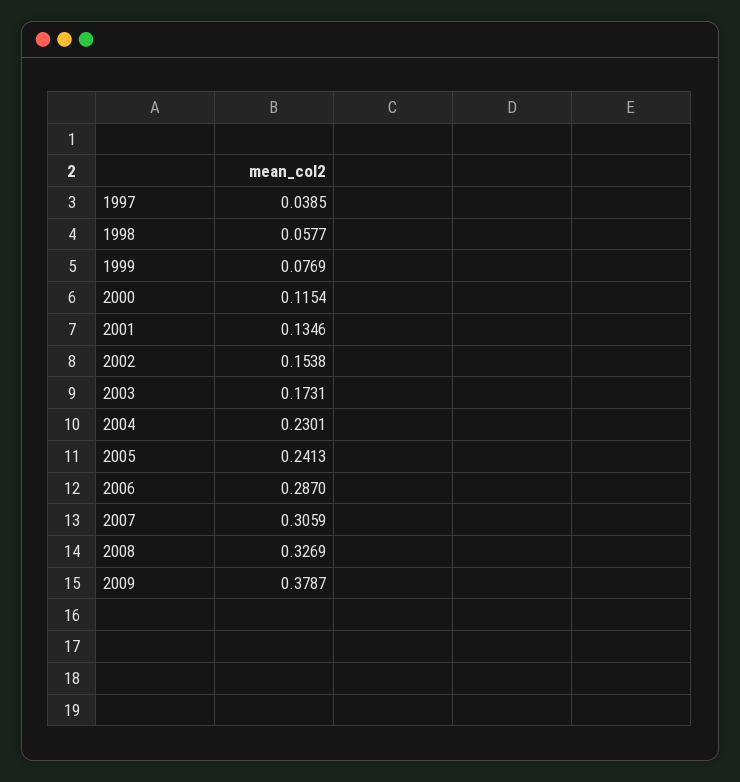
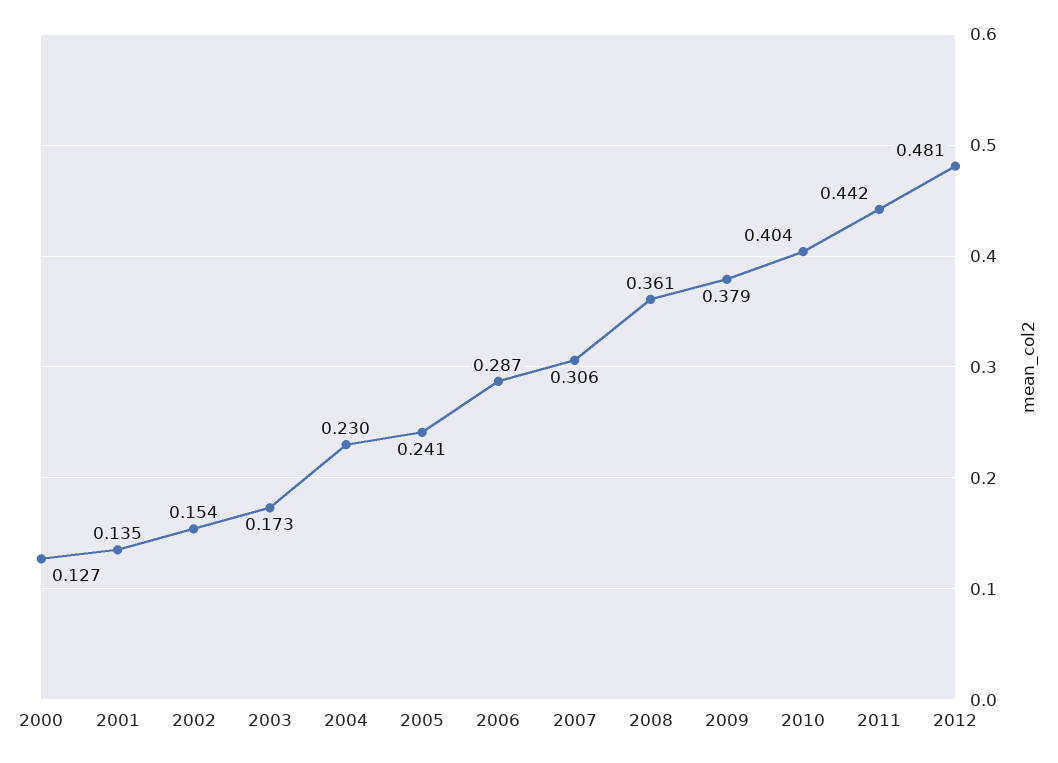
1997: 0.0385 -> none
1998: 0.0577 -> none
1999: 0.0769 -> none
2000: 0.1154 -> 0.127
2008: 0.3269 -> 0.361
2010: none -> 0.404
2011: none -> 0.442
2012: none -> 0.481

